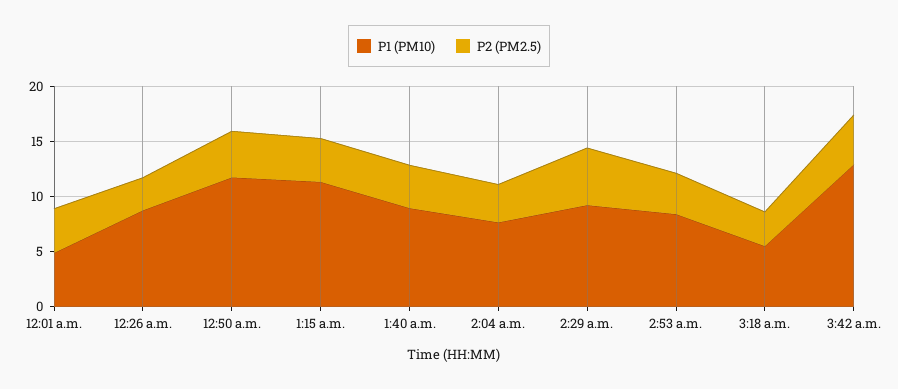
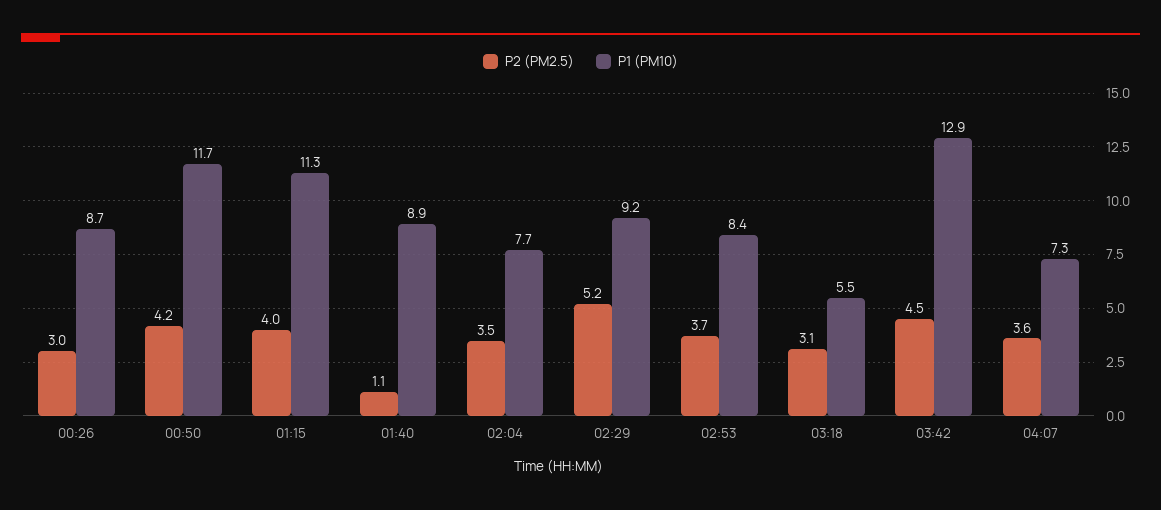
P1 (PM10), 12:01 a.m.: 5 -> none
P2 (PM2.5), 12:01 a.m.: 4 -> none
P2 (PM2.5), 1:40 a.m.: 4 -> 1.1
P2 (PM2.5), 04:07: none -> 3.6
P1 (PM10), 04:07: none -> 7.3

